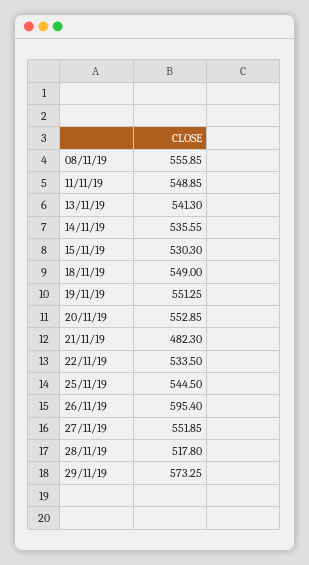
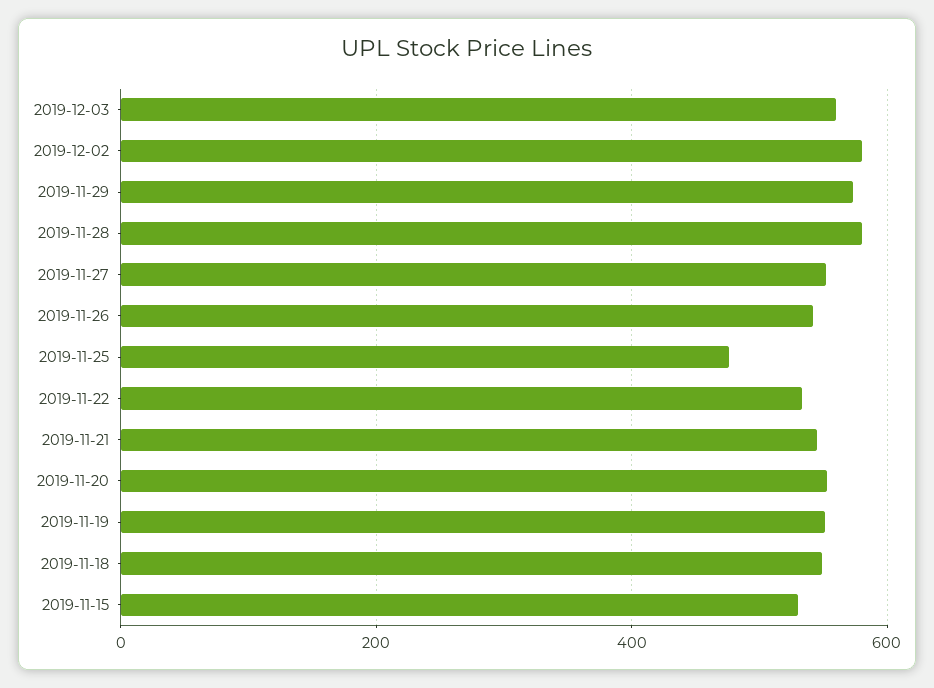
08/11/19: 555.85 -> none
11/11/19: 548.85 -> none
13/11/19: 541.3 -> none
14/11/19: 535.55 -> none
21/11/19: 482.3 -> 540
25/11/19: 544.5 -> 480
26/11/19: 595.4 -> 540
28/11/19: 517.8 -> 580
2019-12-03: none -> 560
2019-12-02: none -> 580

